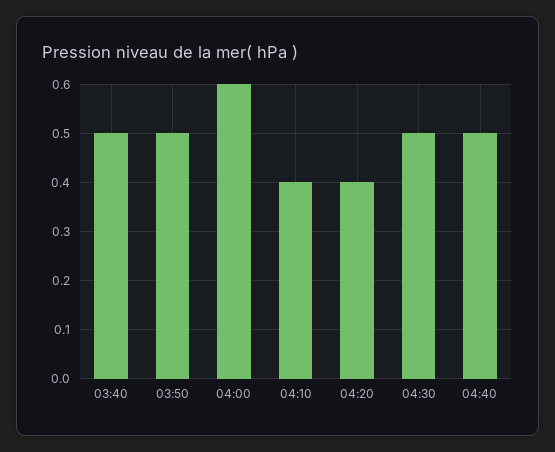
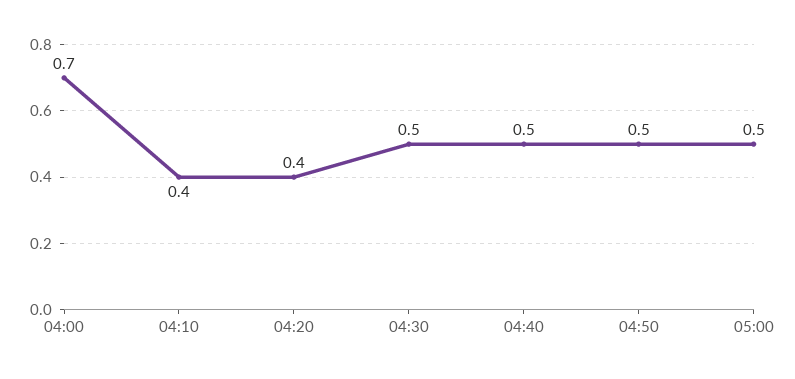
03:40: 0.5 -> none
03:50: 0.5 -> none
04:00: 0.6 -> 0.7
04:50: none -> 0.5
05:00: none -> 0.5

